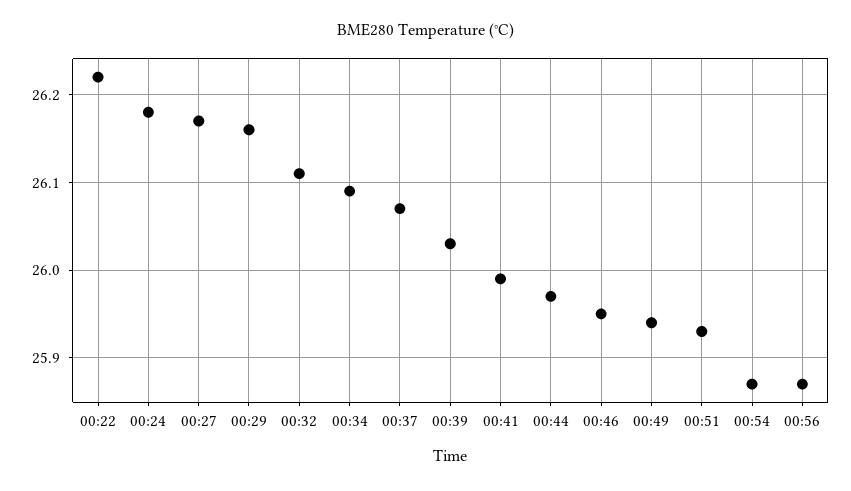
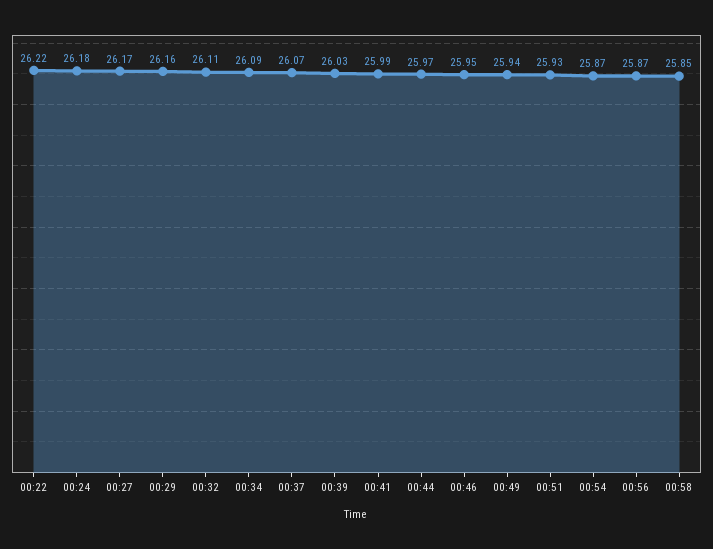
00:58: none -> 25.85

